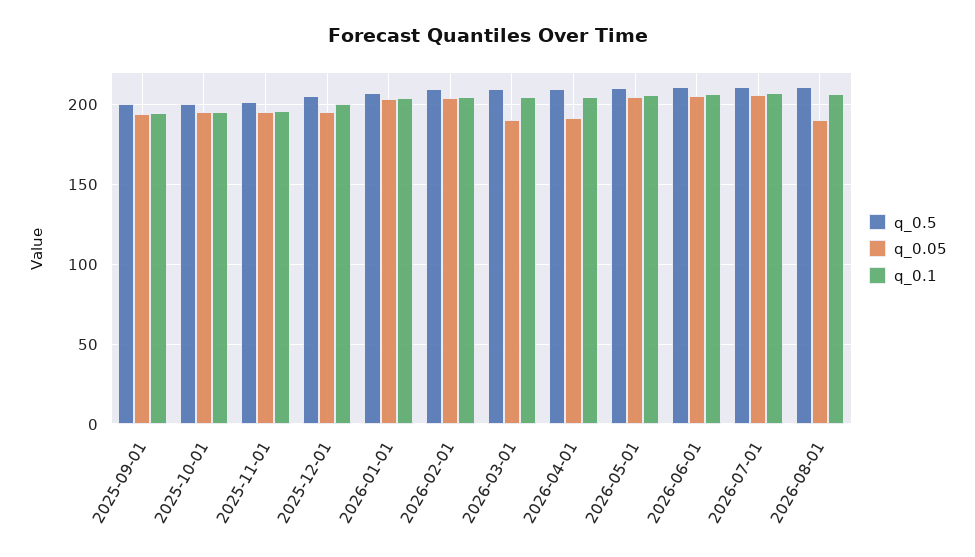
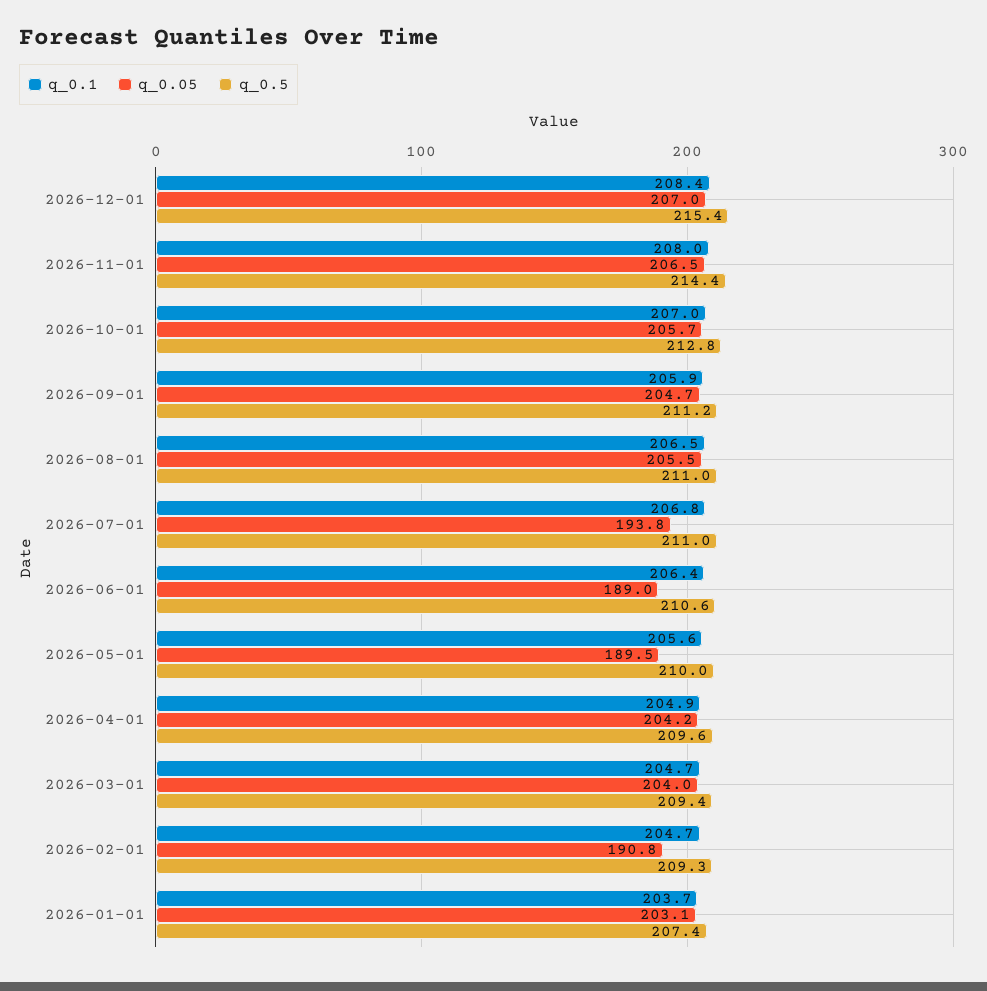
q_0.5, 2025-09-01: 200 -> none
q_0.05, 2025-09-01: 195 -> none
q_0.1, 2025-09-01: 195 -> none
q_0.5, 2025-10-01: 200 -> none
q_0.05, 2025-10-01: 195 -> none
q_0.1, 2025-10-01: 195 -> none
q_0.5, 2025-11-01: 200 -> none
q_0.05, 2025-11-01: 195 -> none
q_0.1, 2025-11-01: 195 -> none
q_0.5, 2025-12-01: 205 -> none
q_0.05, 2025-12-01: 195 -> none
q_0.1, 2025-12-01: 200 -> none
q_0.05, 2026-02-01: 205 -> 190.8
q_0.05, 2026-03-01: 190 -> 204
q_0.05, 2026-04-01: 190 -> 204.2
q_0.05, 2026-05-01: 205 -> 189.5
q_0.05, 2026-06-01: 205 -> 189
q_0.05, 2026-07-01: 205 -> 193.8
q_0.05, 2026-08-01: 190 -> 205.5
q_0.1, 2026-12-01: none -> 208.4
q_0.05, 2026-12-01: none -> 207
q_0.5, 2026-12-01: none -> 215.4
q_0.1, 2026-11-01: none -> 208
q_0.05, 2026-11-01: none -> 206.5
q_0.5, 2026-11-01: none -> 214.4
q_0.1, 2026-10-01: none -> 207
q_0.05, 2026-10-01: none -> 205.7
q_0.5, 2026-10-01: none -> 212.8
q_0.1, 2026-09-01: none -> 205.9
q_0.05, 2026-09-01: none -> 204.7
q_0.5, 2026-09-01: none -> 211.2

